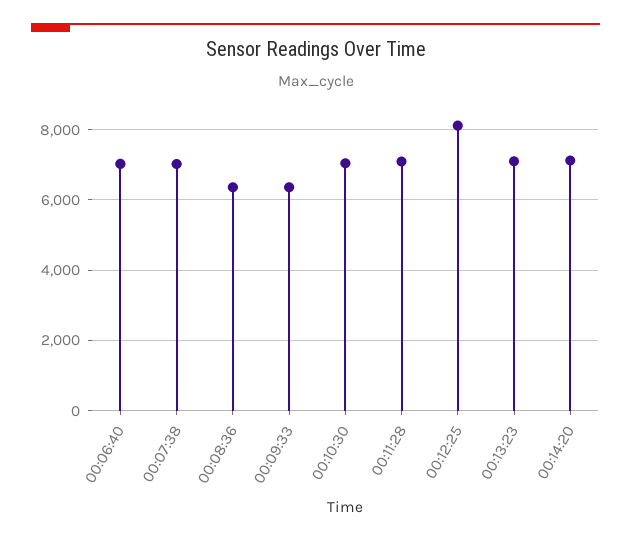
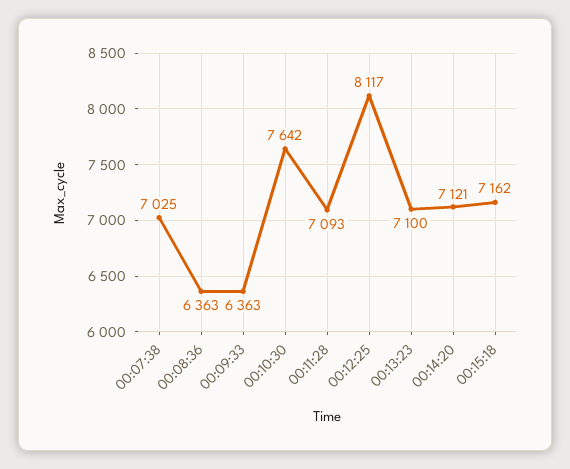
00:06:40: 7000 -> none
00:10:30: 7000 -> 7642
00:15:18: none -> 7162

